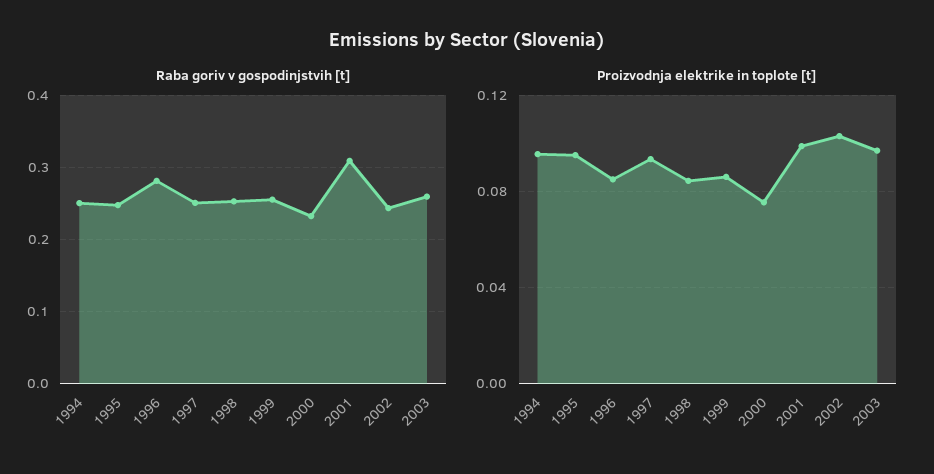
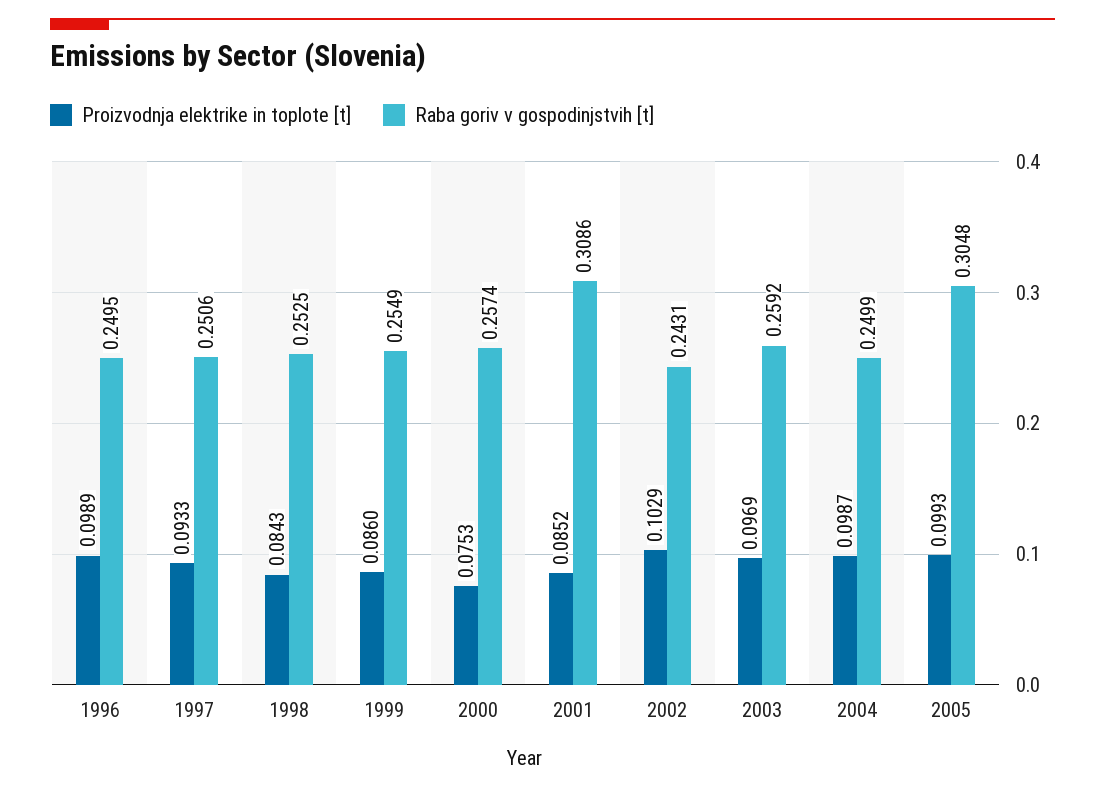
Raba goriv v gospodinjstvih [t], 1994: 0.25 -> none
Raba goriv v gospodinjstvih [t], 1995: 0.25 -> none
Raba goriv v gospodinjstvih [t], 1996: 0.28 -> 0.2495
Raba goriv v gospodinjstvih [t], 2000: 0.23 -> 0.2574
Proizvodnja elektrike in toplote [t], 1994: 0.095 -> none
Proizvodnja elektrike in toplote [t], 1995: 0.095 -> none
Proizvodnja elektrike in toplote [t], 1996: 0.085 -> 0.0989
Proizvodnja elektrike in toplote [t], 2001: 0.1 -> 0.0852
Proizvodnja elektrike in toplote [t], 2004: none -> 0.0987
Raba goriv v gospodinjstvih [t], 2004: none -> 0.2499
Proizvodnja elektrike in toplote [t], 2005: none -> 0.0993
Raba goriv v gospodinjstvih [t], 2005: none -> 0.3048

